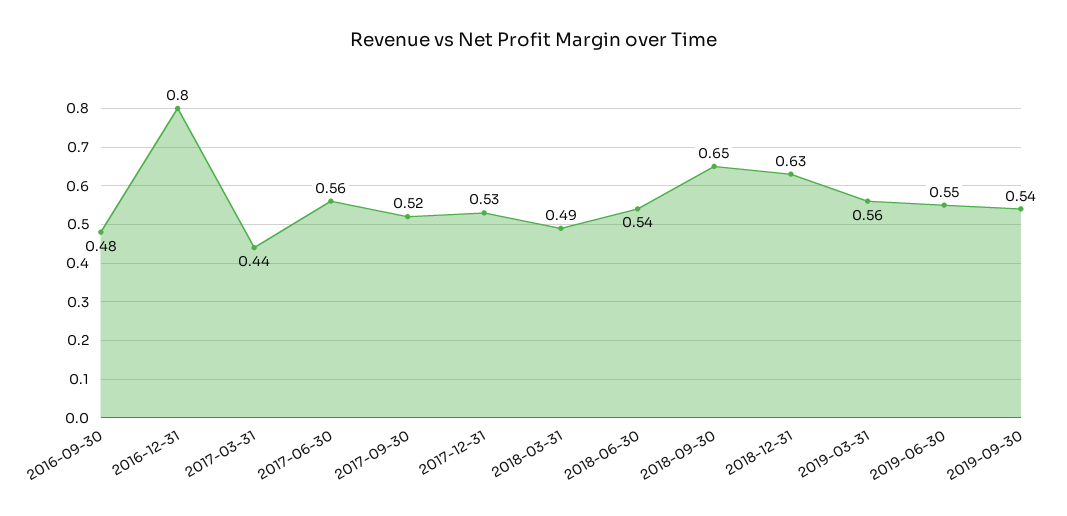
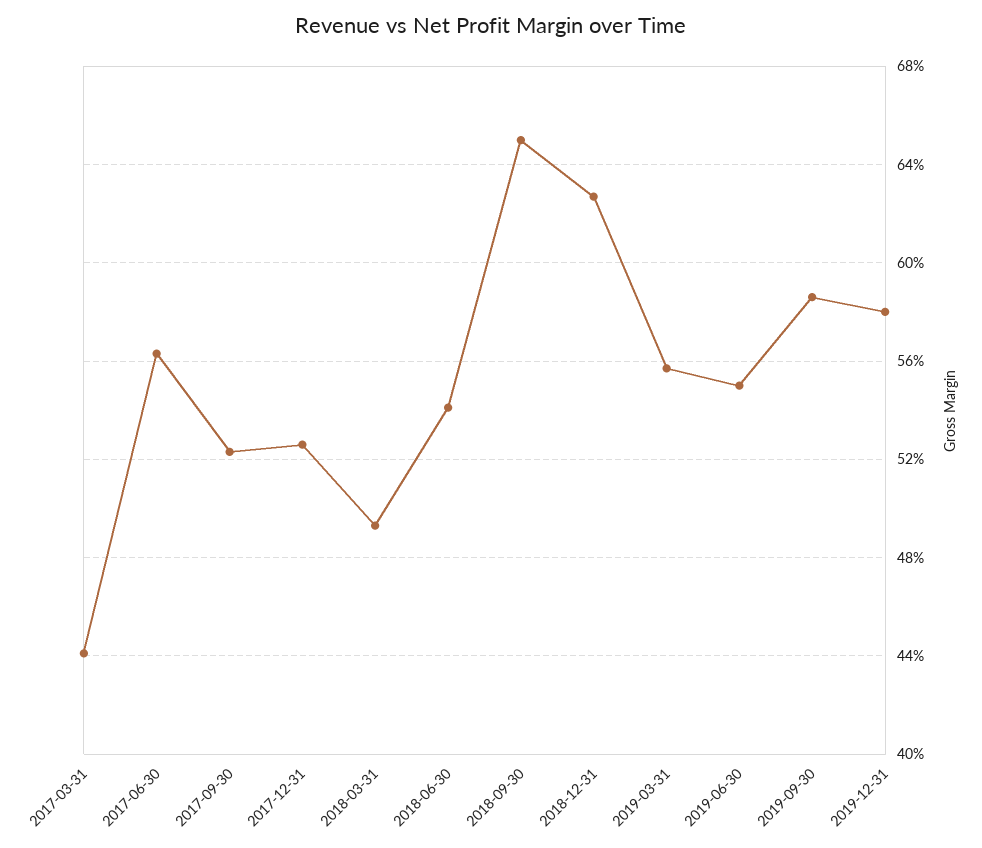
2016-09-30: 0.48 -> none
2016-12-31: 0.8 -> none
2019-09-30: 0.54 -> 0.585
2019-12-31: none -> 0.58

